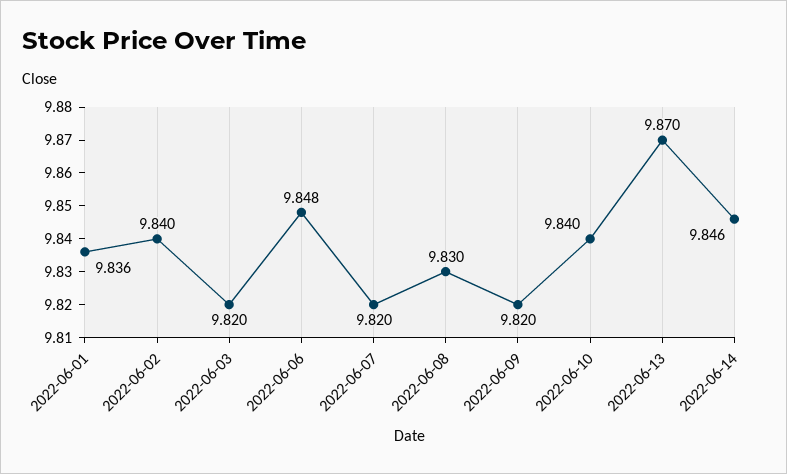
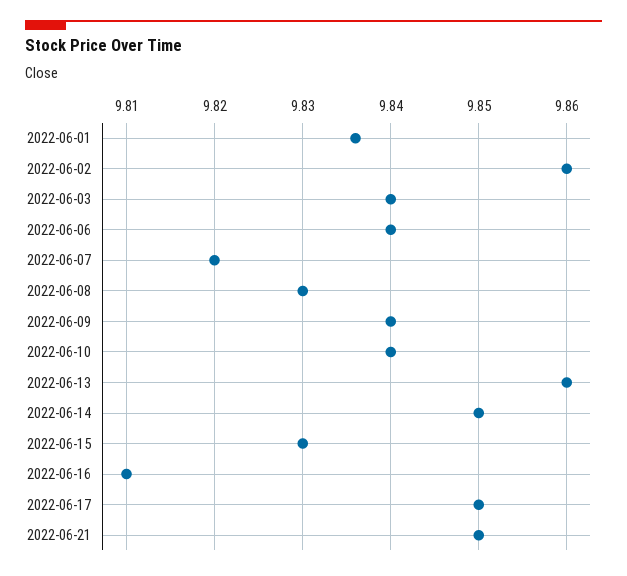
2022-06-02: 9.84 -> 9.86
2022-06-03: 9.82 -> 9.84
2022-06-06: 9.848 -> 9.84
2022-06-09: 9.82 -> 9.84
2022-06-13: 9.87 -> 9.86
2022-06-14: 9.846 -> 9.85
2022-06-15: none -> 9.83
2022-06-16: none -> 9.81
2022-06-17: none -> 9.85
2022-06-21: none -> 9.85

